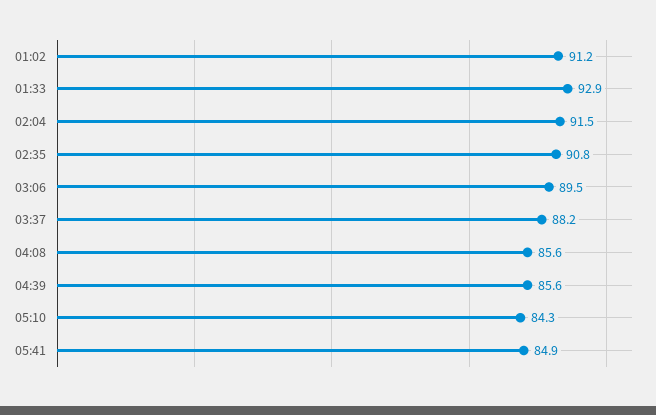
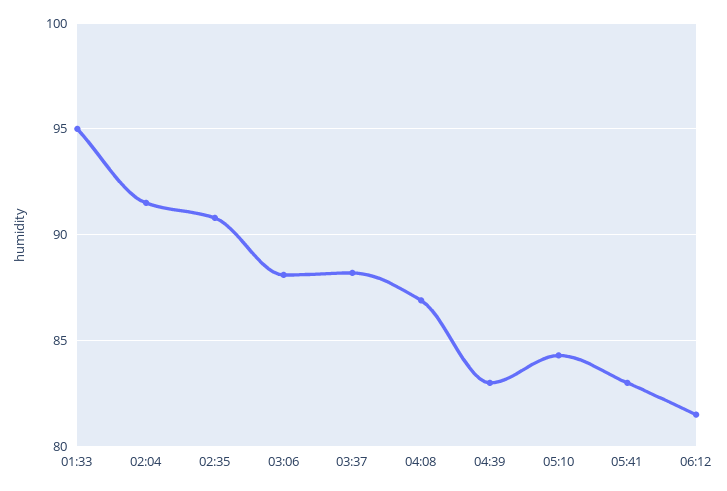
01:02: 91.2 -> none
01:33: 92.9 -> 95
03:06: 89.5 -> 88
04:08: 85.6 -> 87
04:39: 85.6 -> 83
05:41: 84.9 -> 83
06:12: none -> 81.5

